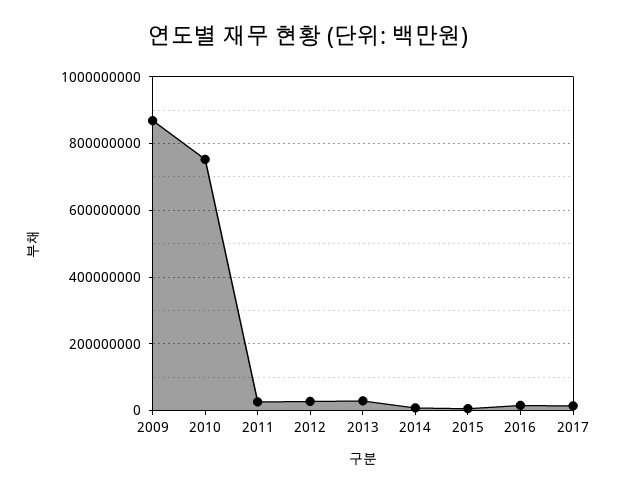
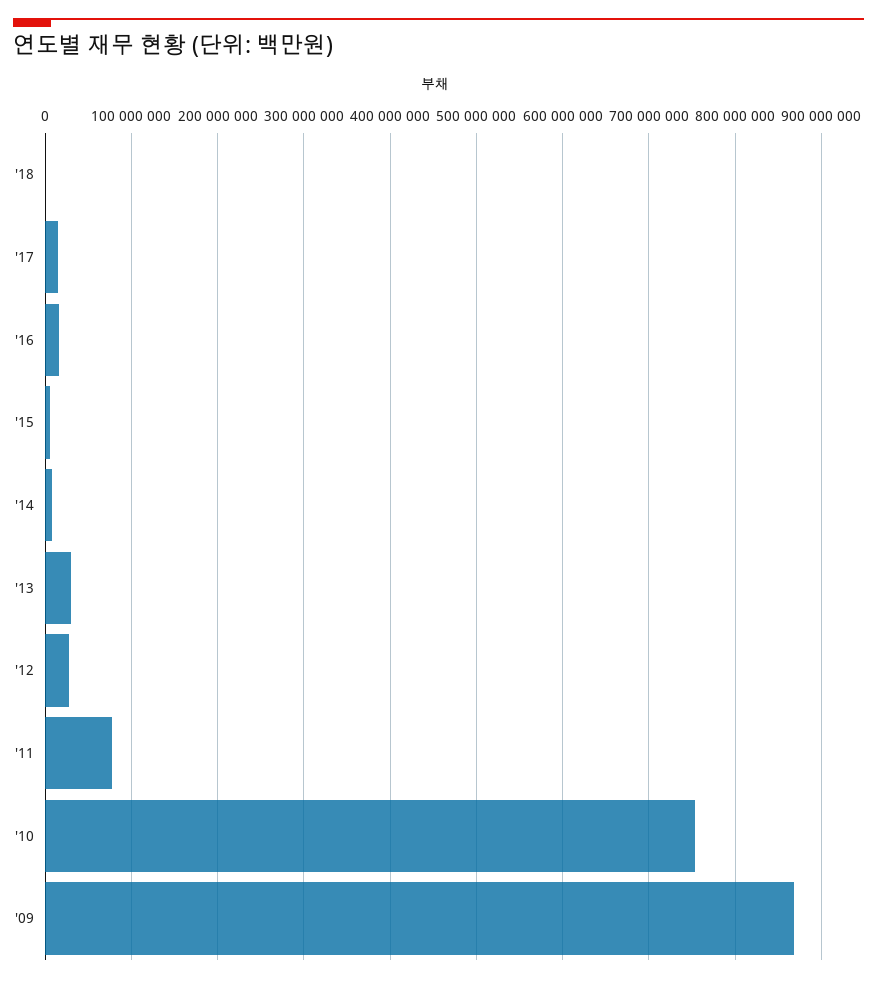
2011: 20000000 -> 80000000
'18: none -> 0

